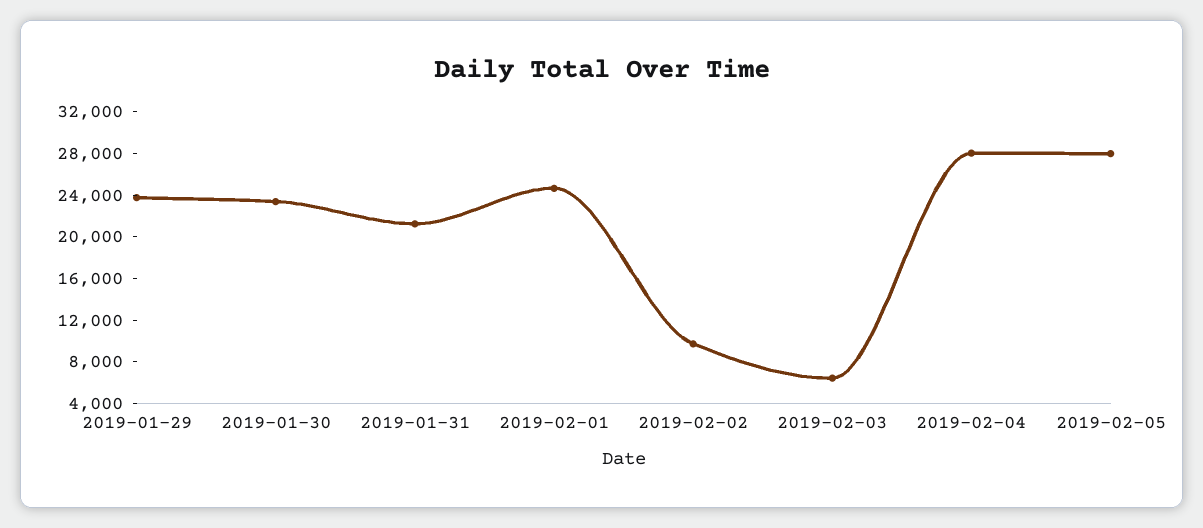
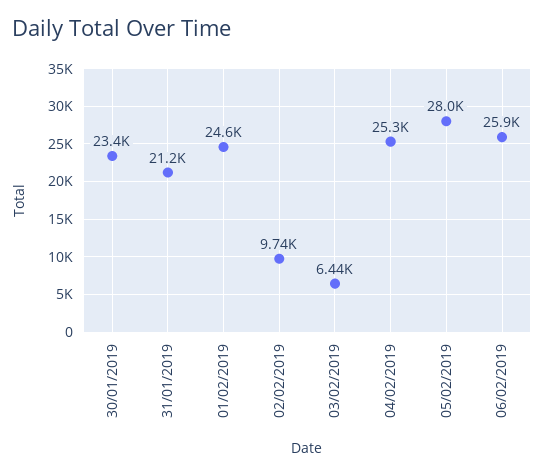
2019-01-29: 24000 -> none
2019-02-04: 28000 -> 25300
06/02/2019: none -> 25900

